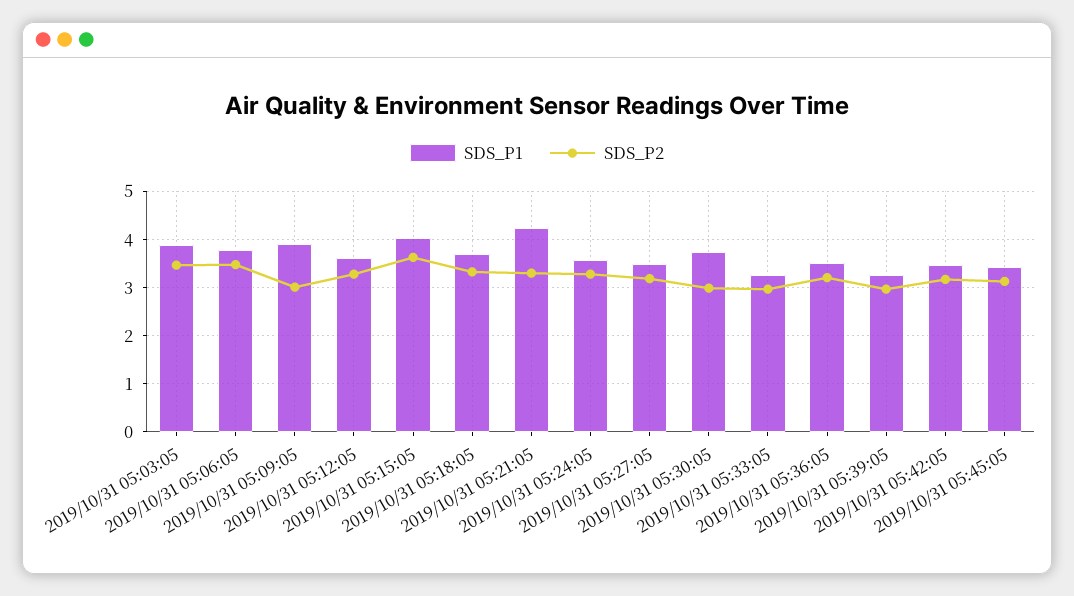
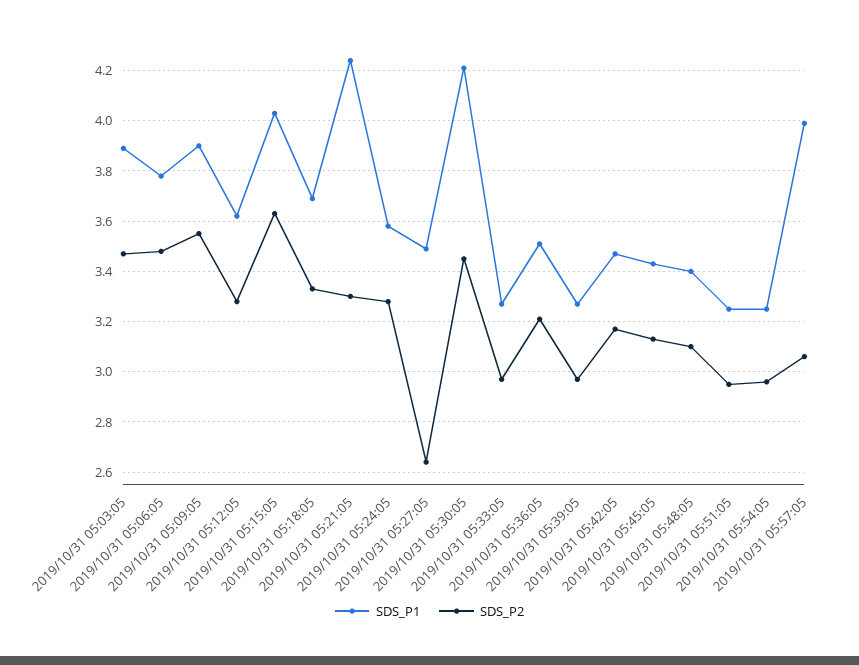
SDS_P2, 2019/10/31 05:09:05: 3 -> 3.55
SDS_P2, 2019/10/31 05:27:05: 3.2 -> 2.65
SDS_P1, 2019/10/31 05:30:05: 3.8 -> 4.2
SDS_P2, 2019/10/31 05:30:05: 3 -> 3.45
SDS_P1, 2019/10/31 05:48:05: none -> 3.4
SDS_P2, 2019/10/31 05:48:05: none -> 3.1
SDS_P1, 2019/10/31 05:51:05: none -> 3.25
SDS_P2, 2019/10/31 05:51:05: none -> 2.95
SDS_P1, 2019/10/31 05:54:05: none -> 3.25
SDS_P2, 2019/10/31 05:54:05: none -> 2.95
SDS_P1, 2019/10/31 05:57:05: none -> 4
SDS_P2, 2019/10/31 05:57:05: none -> 3.05

